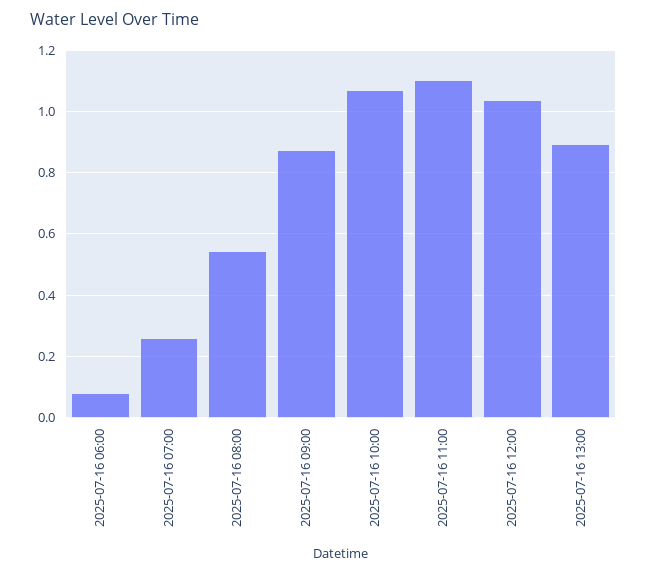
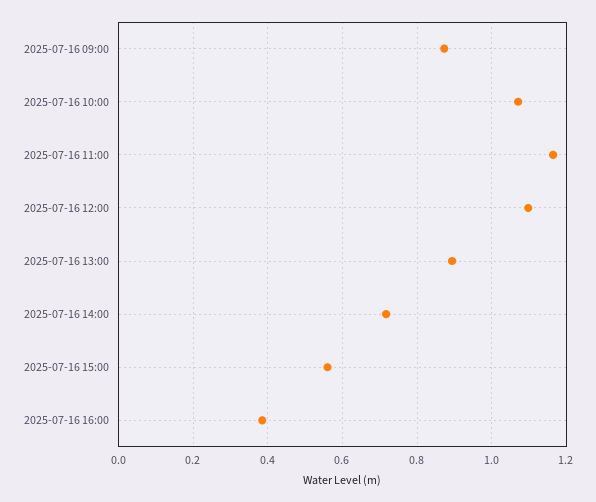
2025-07-16 06:00: 0.08 -> none
2025-07-16 07:00: 0.26 -> none
2025-07-16 08:00: 0.54 -> none
2025-07-16 11:00: 1.1 -> 1.16
2025-07-16 12:00: 1.04 -> 1.1
2025-07-16 14:00: none -> 0.72
2025-07-16 15:00: none -> 0.56
2025-07-16 16:00: none -> 0.38

